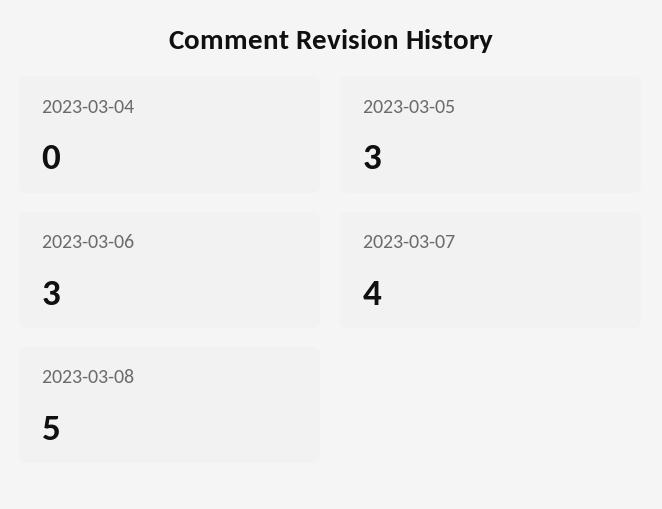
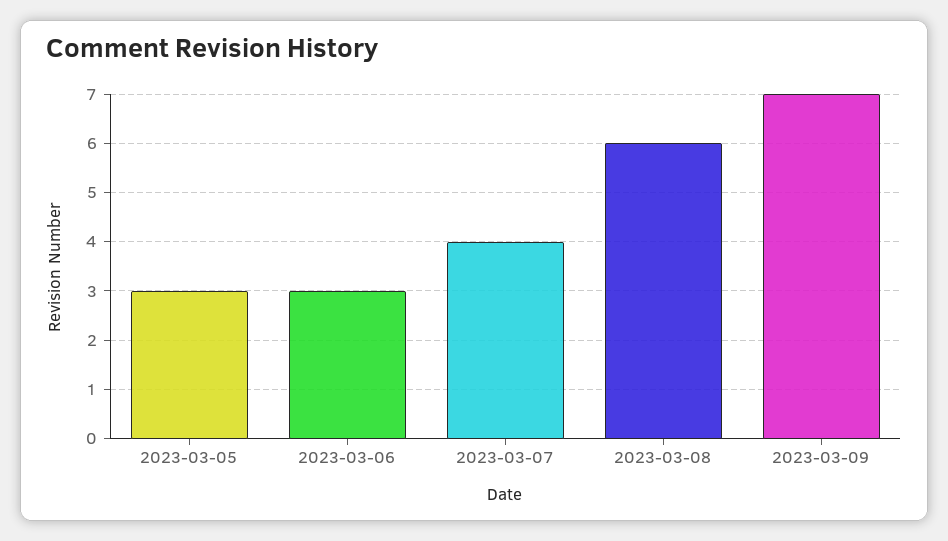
2023-03-04: 0 -> none
2023-03-08: 5 -> 6
2023-03-09: none -> 7

